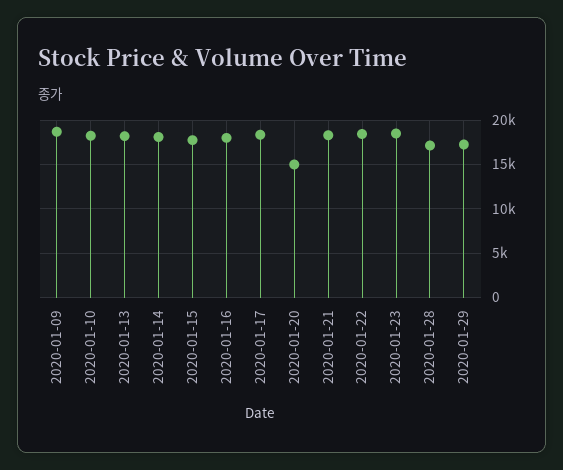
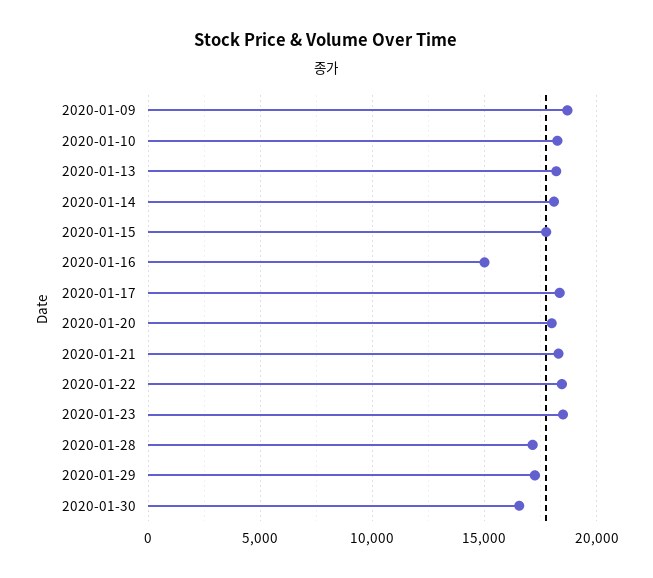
2020-01-16: 18000 -> 15000
2020-01-20: 15000 -> 18000
2020-01-30: none -> 16500

